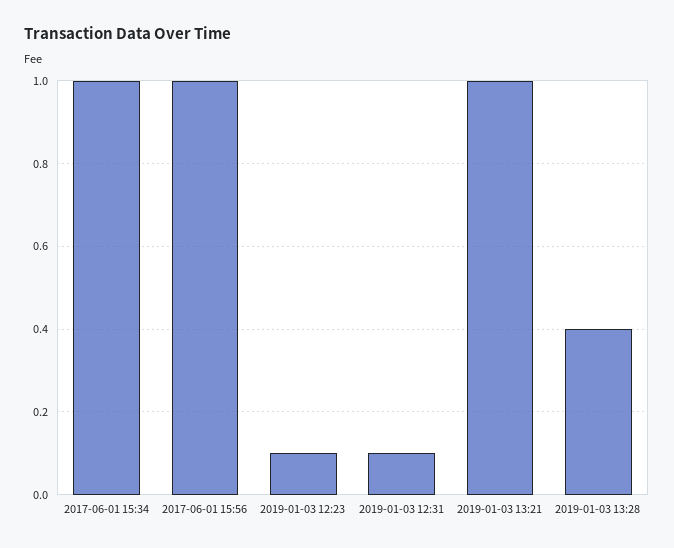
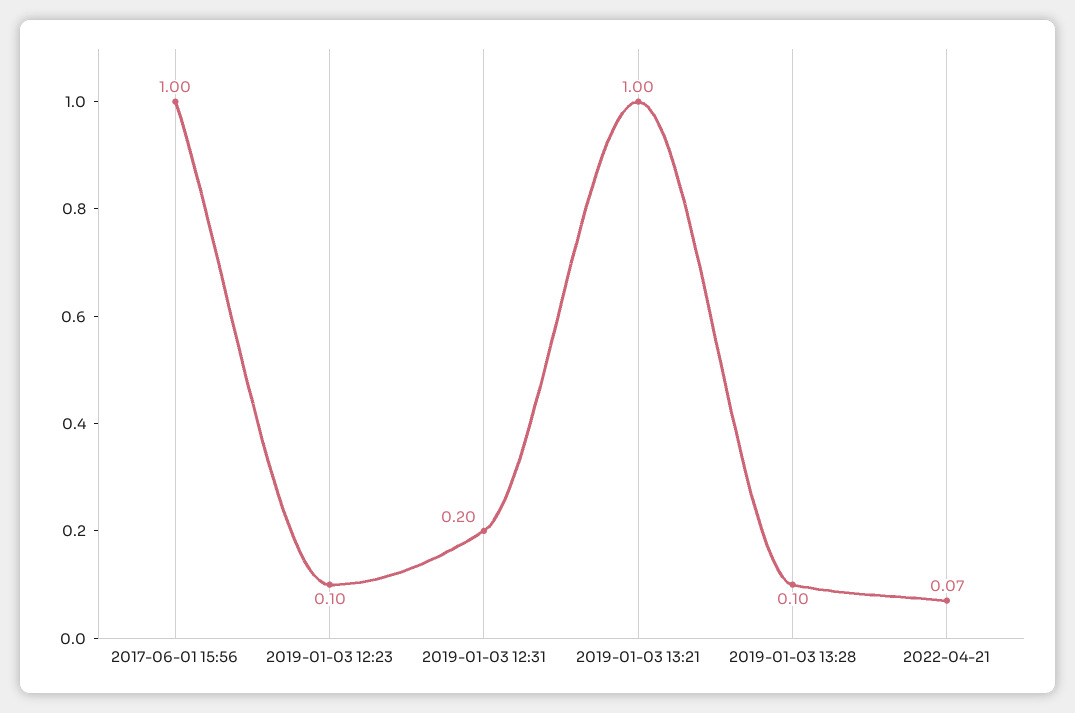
2017-06-01 15:34: 1 -> none
2019-01-03 12:31: 0.1 -> 0.2
2019-01-03 13:28: 0.4 -> 0.1
2022-04-21: none -> 0.07

